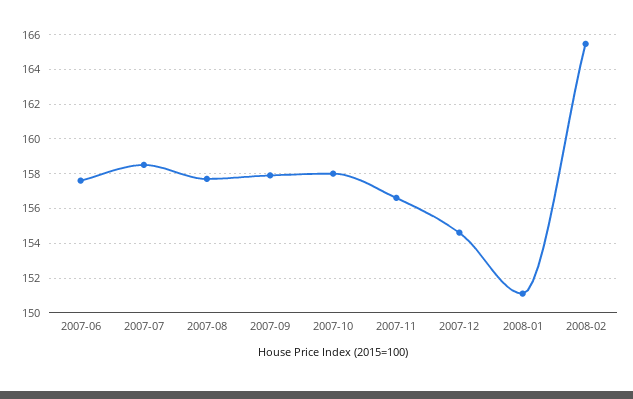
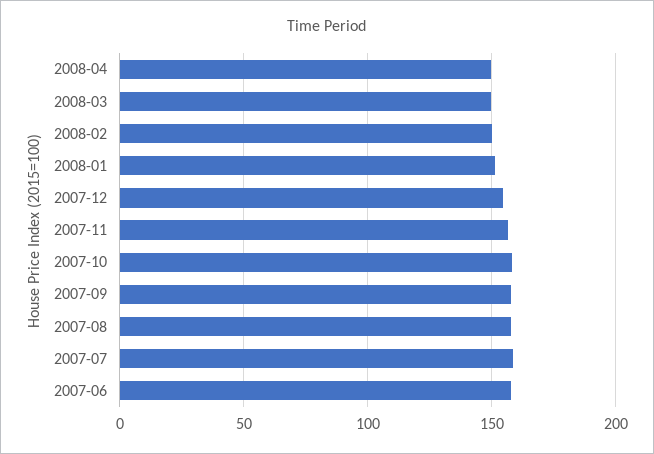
2008-02: 165.5 -> 150
2008-04: none -> 150
2008-03: none -> 150

